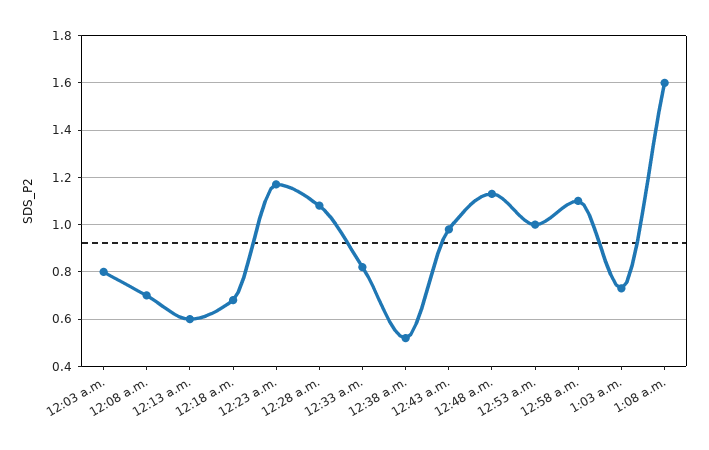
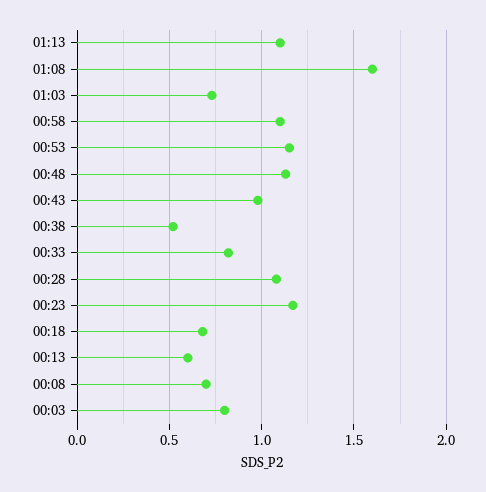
12:53 a.m.: 1 -> 1.15
01:13: none -> 1.1

